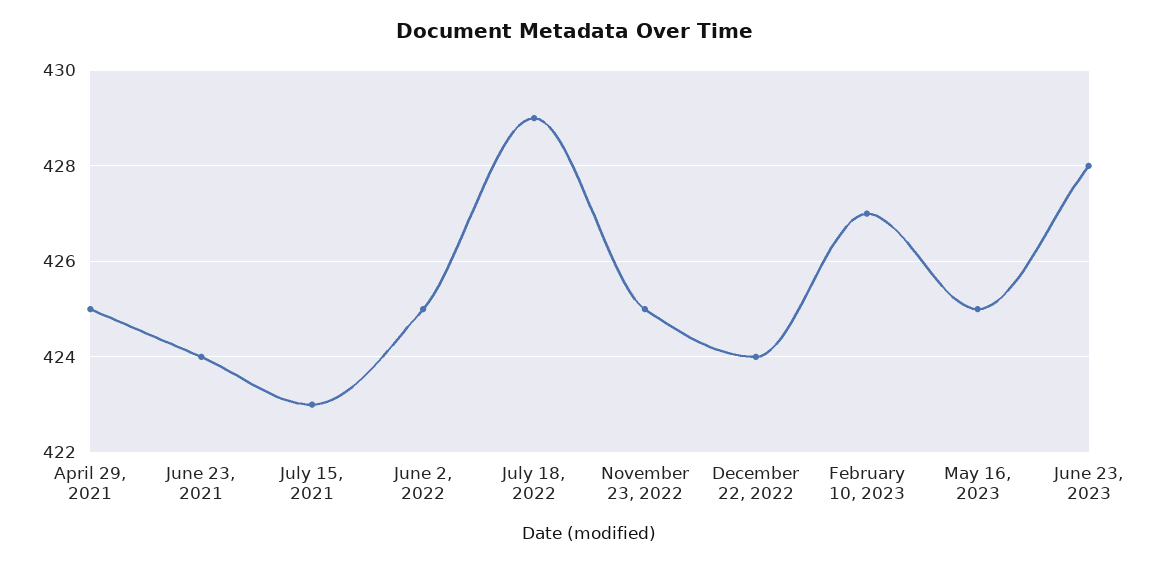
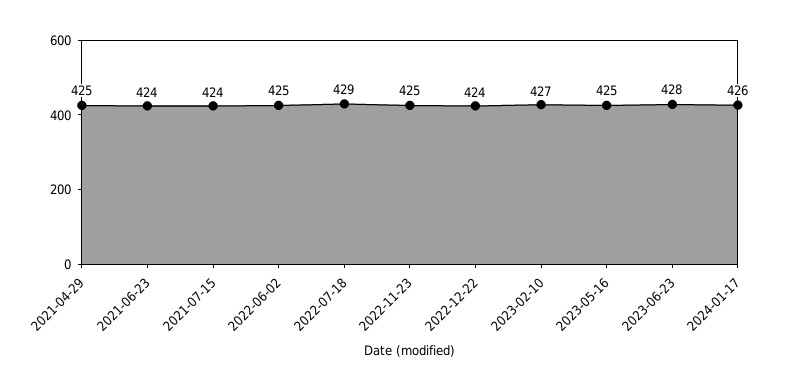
July 15, 2021: 423 -> 424
2024-01-17: none -> 426

